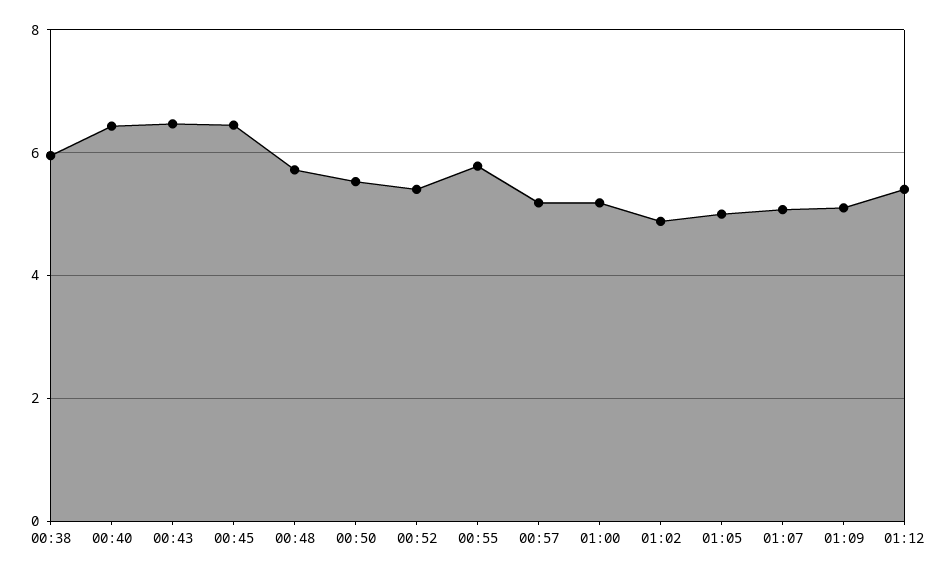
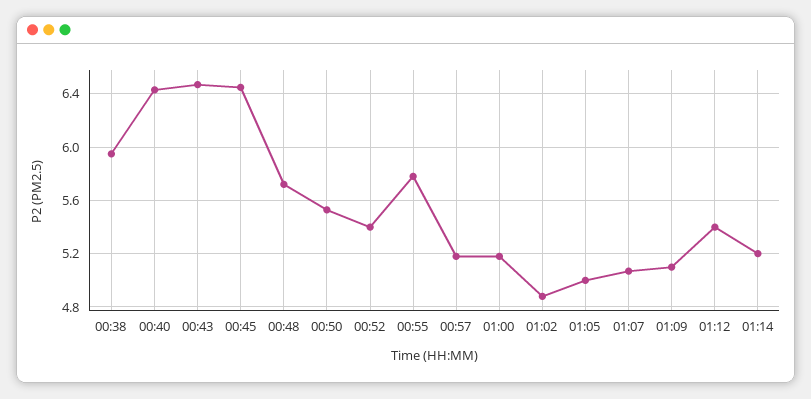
01:14: none -> 5.2

